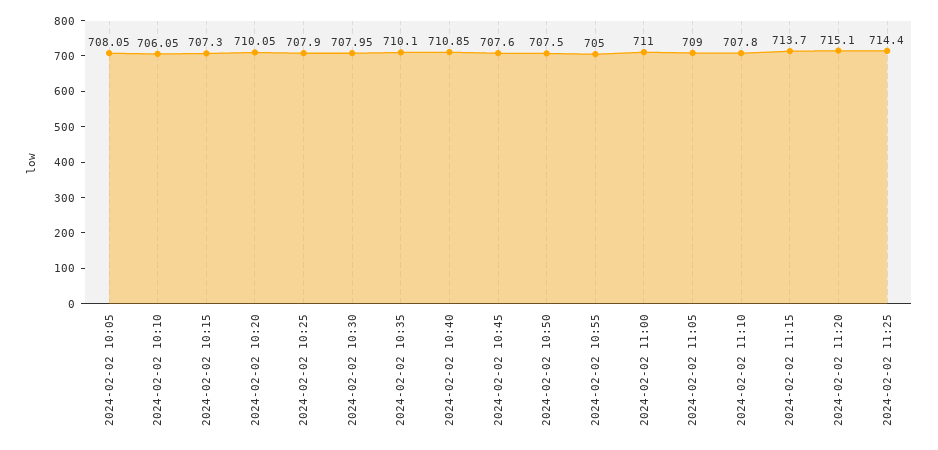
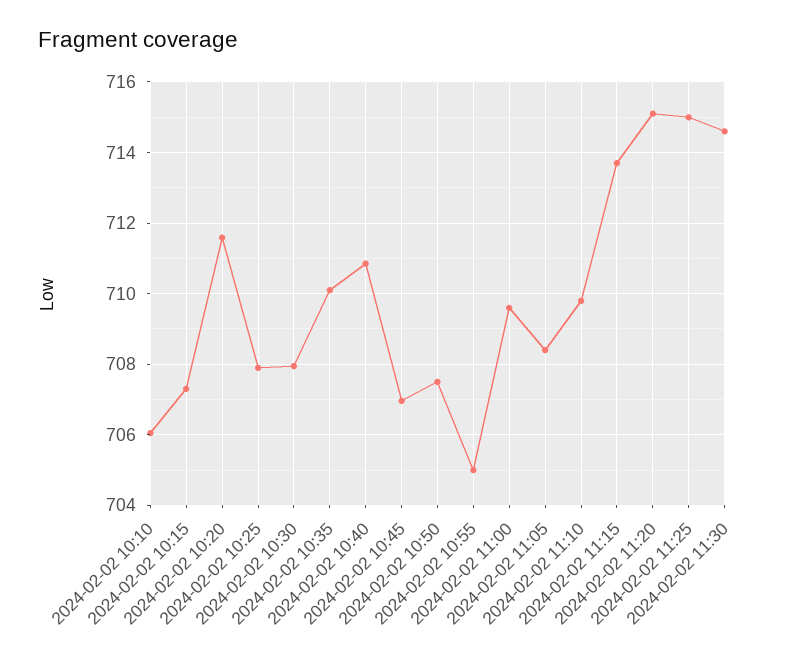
2024-02-02 10:05: 708.05 -> none
2024-02-02 10:20: 710.05 -> 711.6
2024-02-02 10:45: 707.6 -> 707
2024-02-02 11:00: 711 -> 709.6
2024-02-02 11:05: 709 -> 708.4
2024-02-02 11:10: 707.8 -> 709.8
2024-02-02 11:25: 714.4 -> 715
2024-02-02 11:30: none -> 714.6

